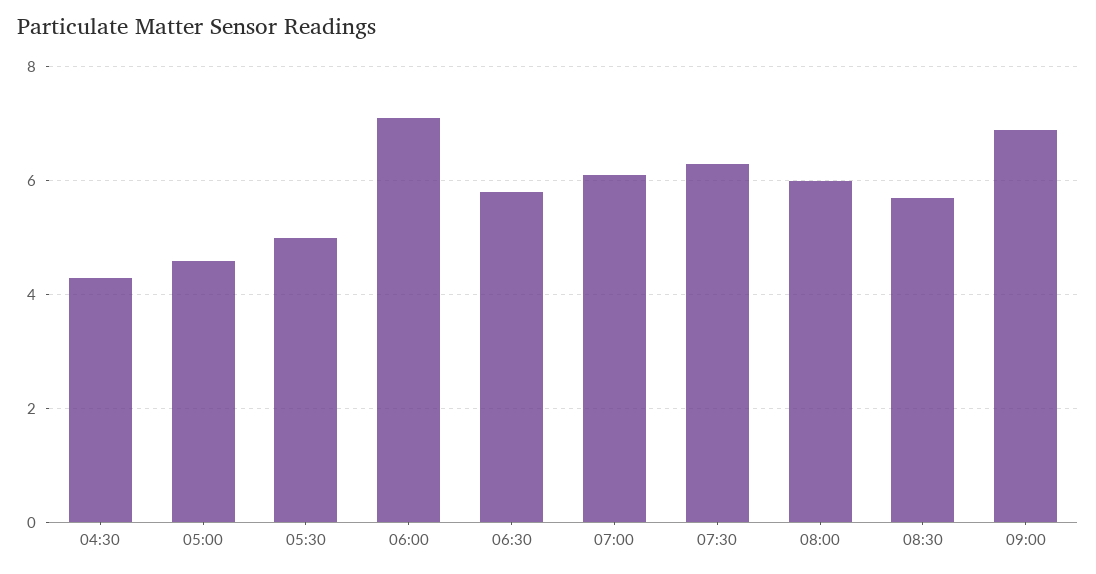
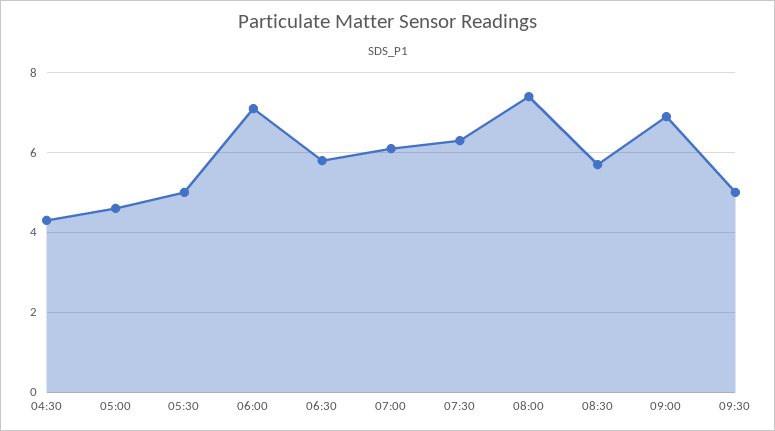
08:00: 6 -> 7.5
09:30: none -> 5

